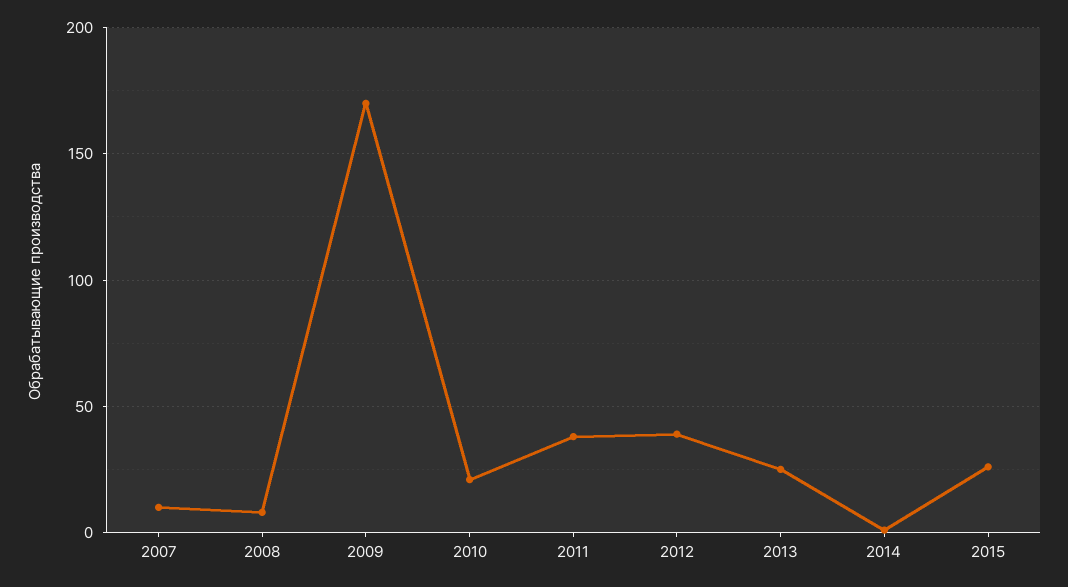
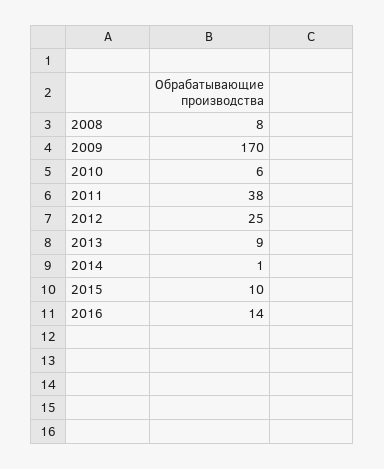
2007: 10 -> none
2010: 20 -> 6
2012: 40 -> 25
2013: 25 -> 9
2015: 25 -> 10
2016: none -> 14

